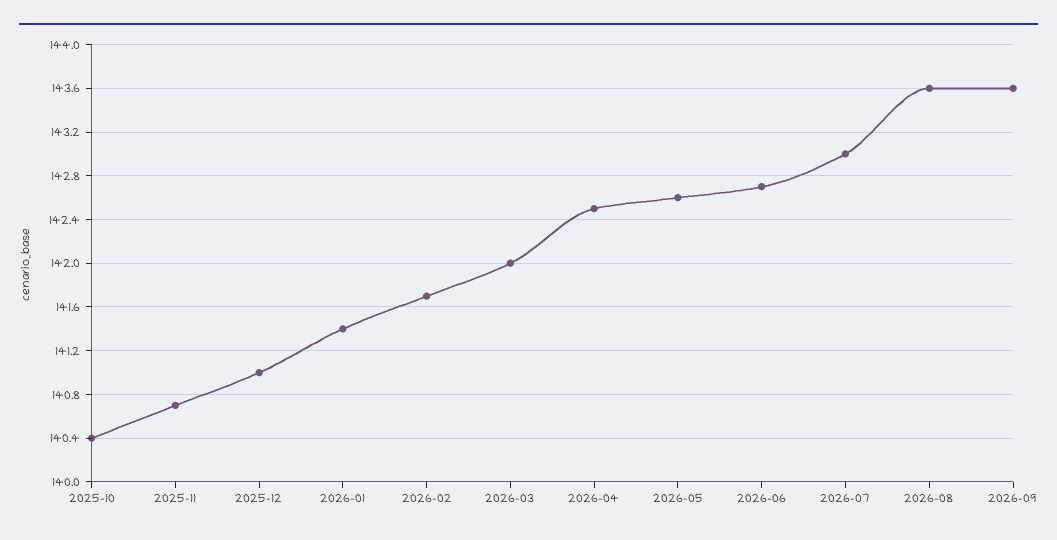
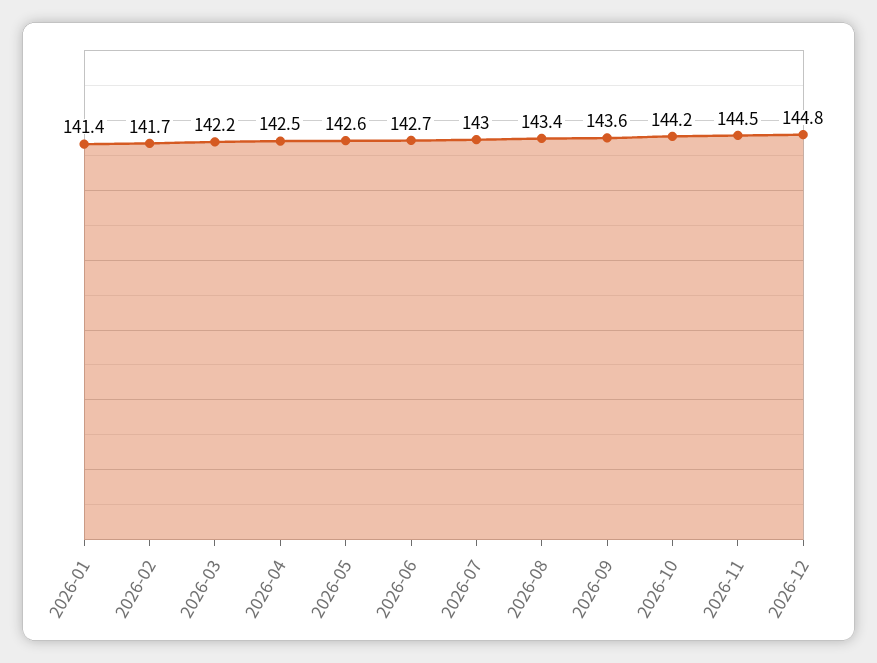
2025-10: 140.4 -> none
2025-11: 140.7 -> none
2025-12: 141 -> none
2026-03: 142 -> 142.2
2026-08: 143.6 -> 143.4
2026-10: none -> 144.2
2026-11: none -> 144.5
2026-12: none -> 144.8

